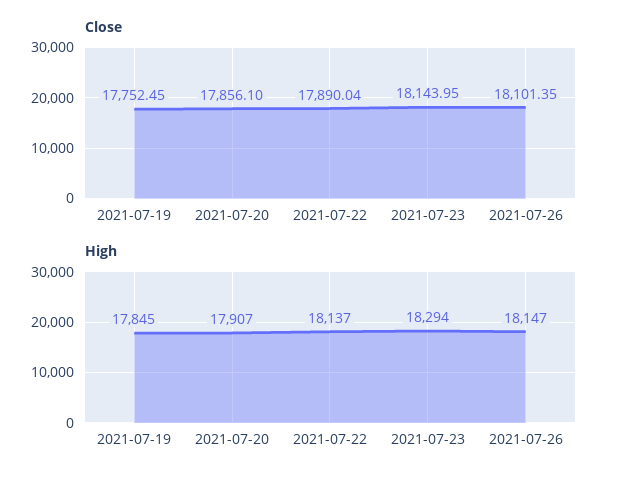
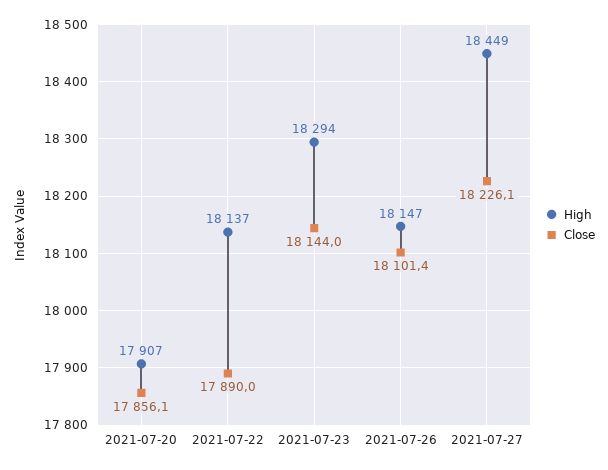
Close, 2021-07-19: 17752.45 -> none
High, 2021-07-19: 17845 -> none
High, 2021-07-27: none -> 18449
Close, 2021-07-27: none -> 18226.1

